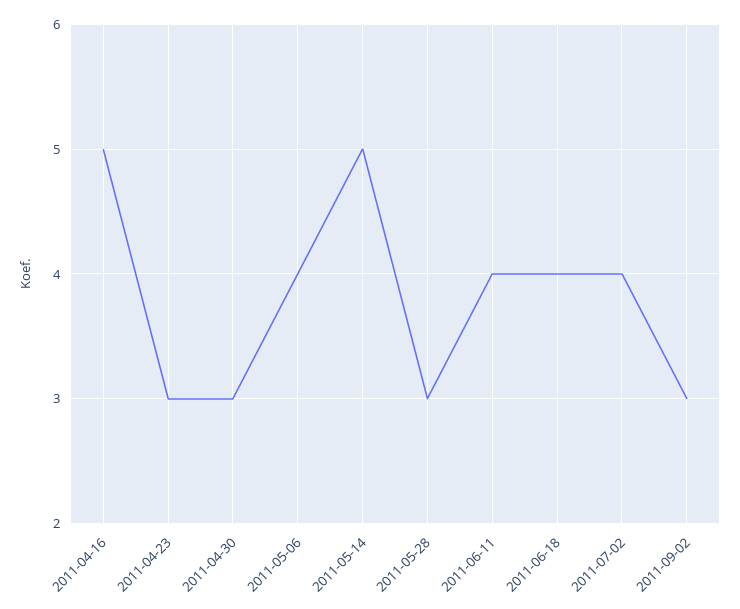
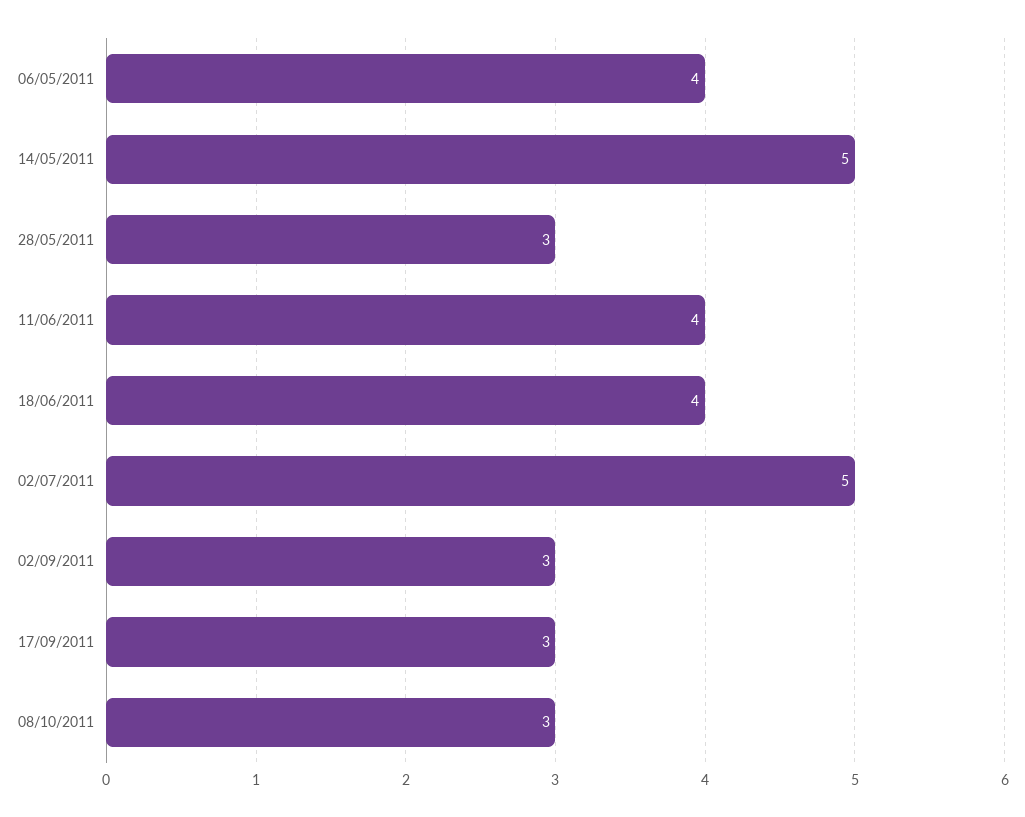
2011-04-16: 5 -> none
2011-04-23: 3 -> none
2011-04-30: 3 -> none
2011-07-02: 4 -> 5
17/09/2011: none -> 3
08/10/2011: none -> 3

